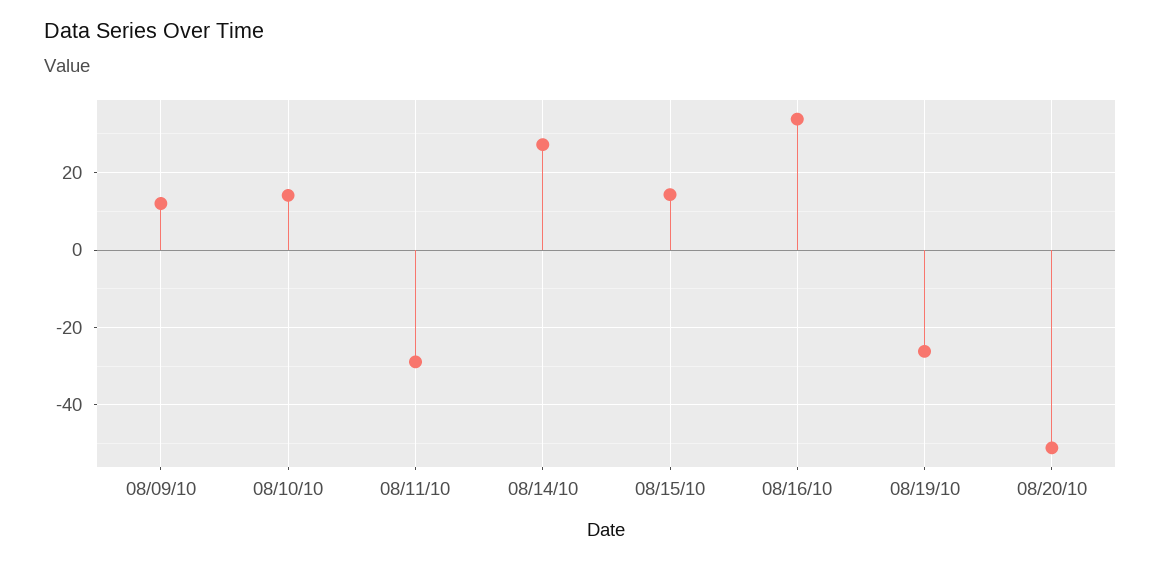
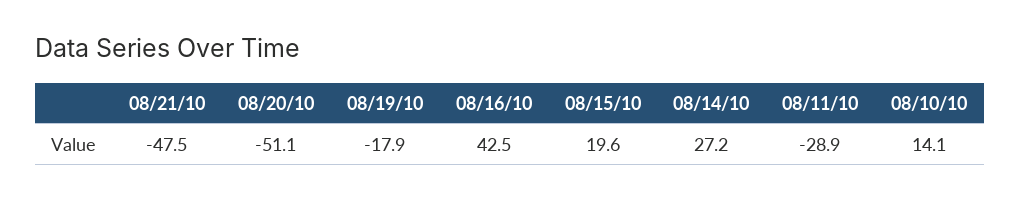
08/09/10: 12 -> none
08/15/10: 14 -> 19.6
08/16/10: 34 -> 42.5
08/19/10: -26 -> -17.9
08/21/10: none -> -47.5

